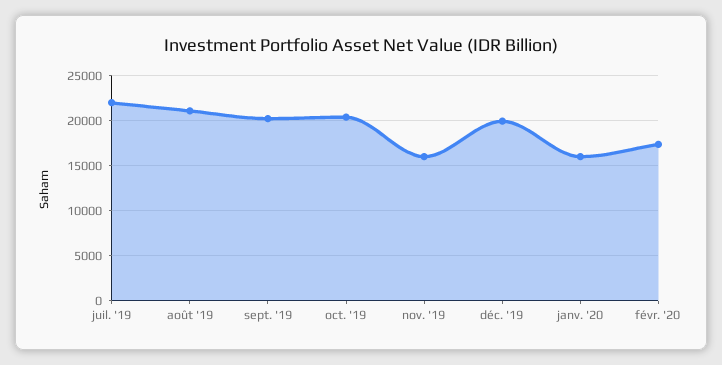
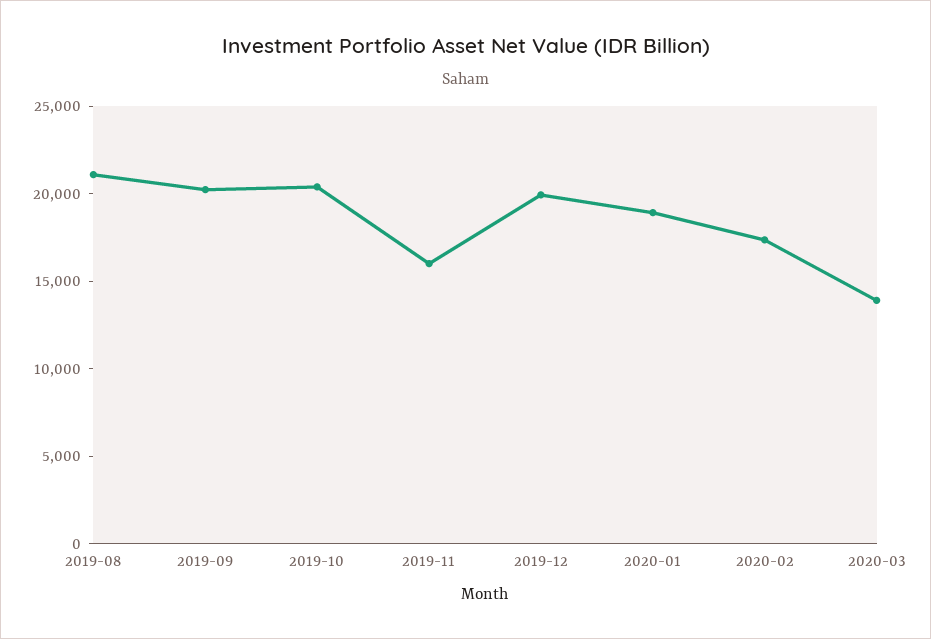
juil. '19: 22000 -> none
janv. '20: 16000 -> 19000
2020-03: none -> 14000

